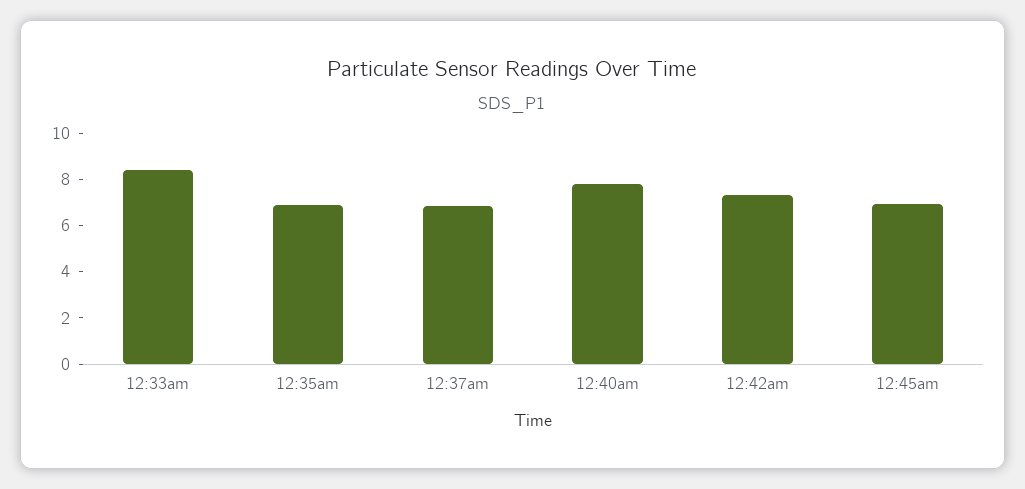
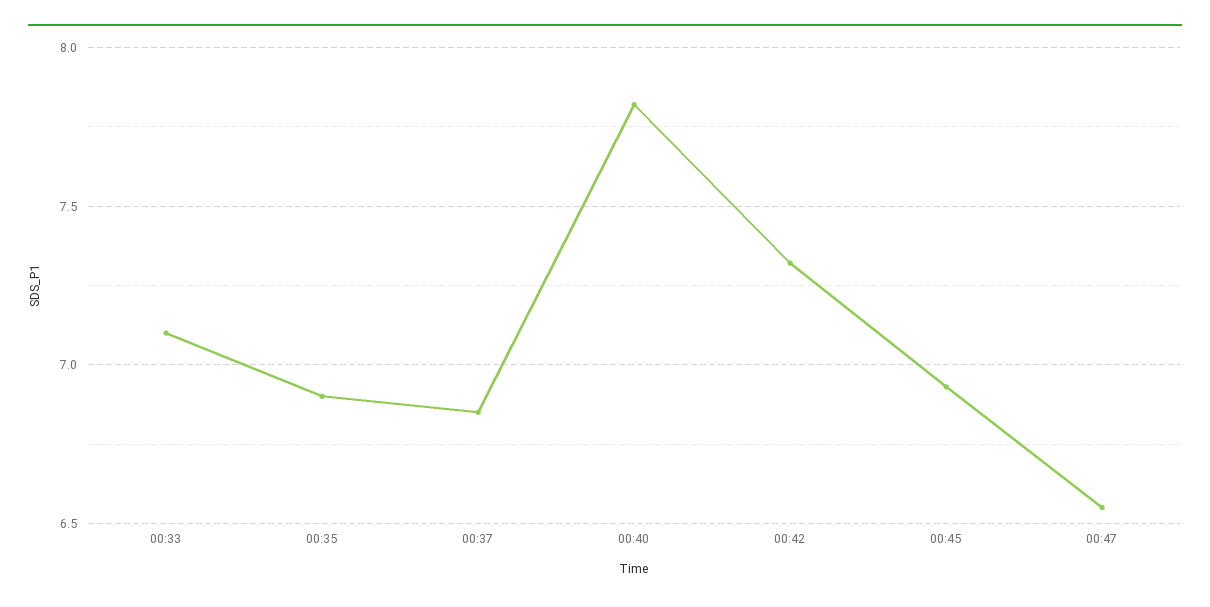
12:33am: 8.5 -> 7.1
00:47: none -> 6.55

